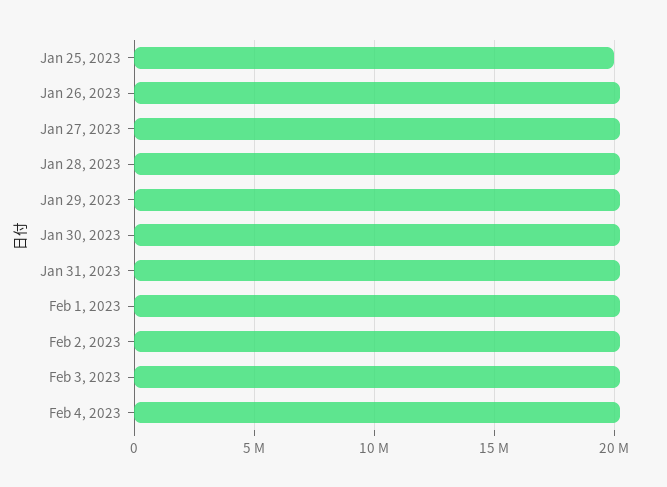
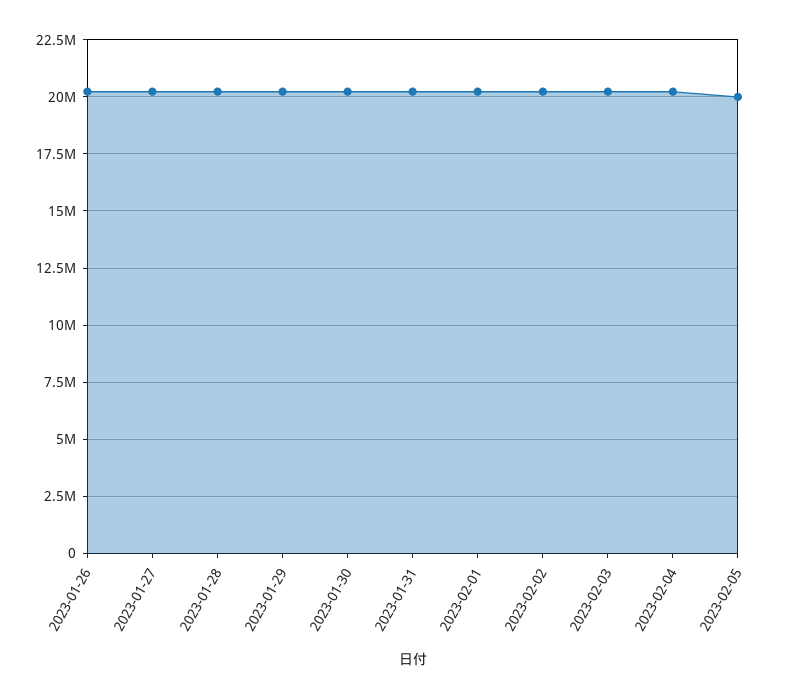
Jan 25, 2023: 20000000 -> none
2023-02-05: none -> 20000000

